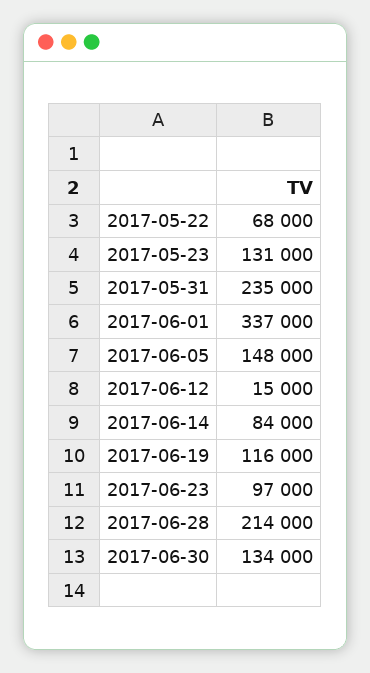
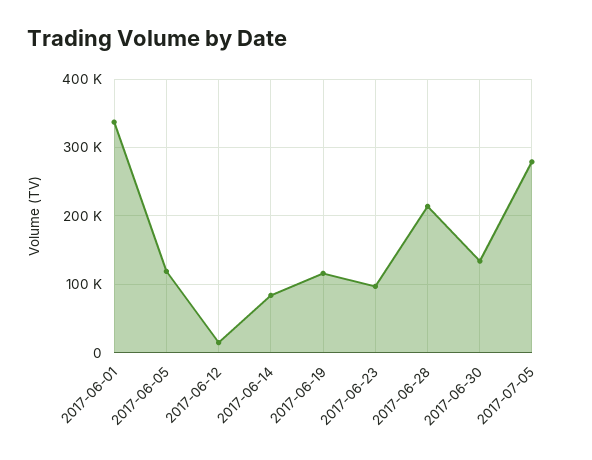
2017-05-22: 68000 -> none
2017-05-23: 131000 -> none
2017-05-31: 235000 -> none
2017-06-05: 148000 -> 120000
2017-07-05: none -> 280000

